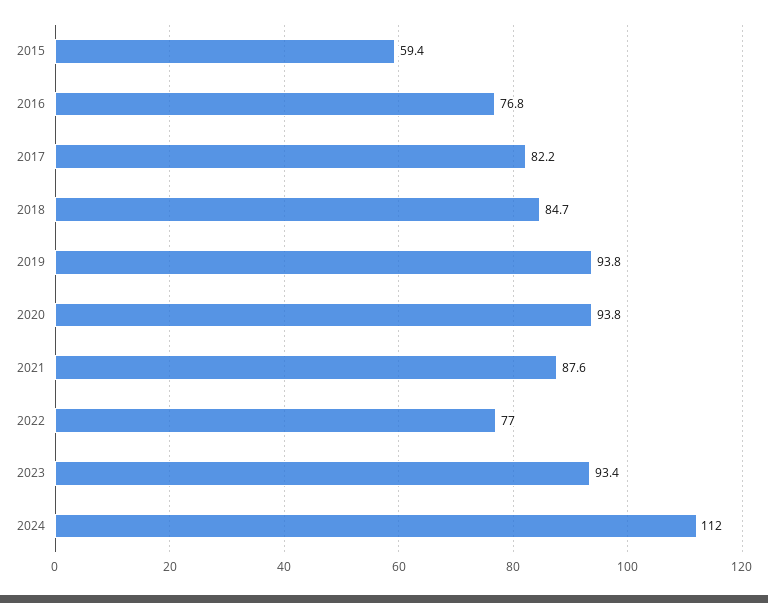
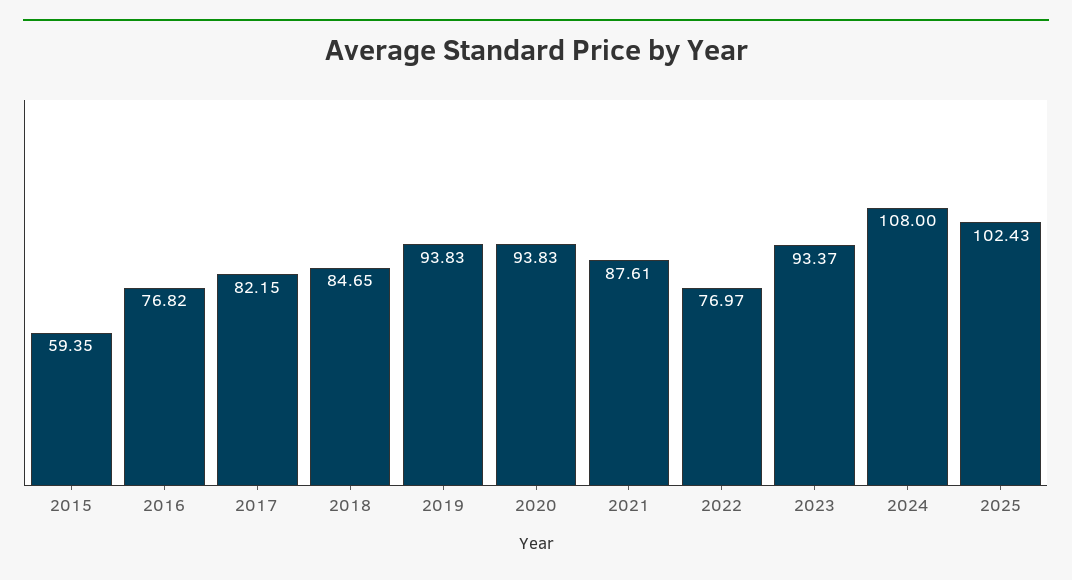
2024: 112 -> 108
2025: none -> 102.43

